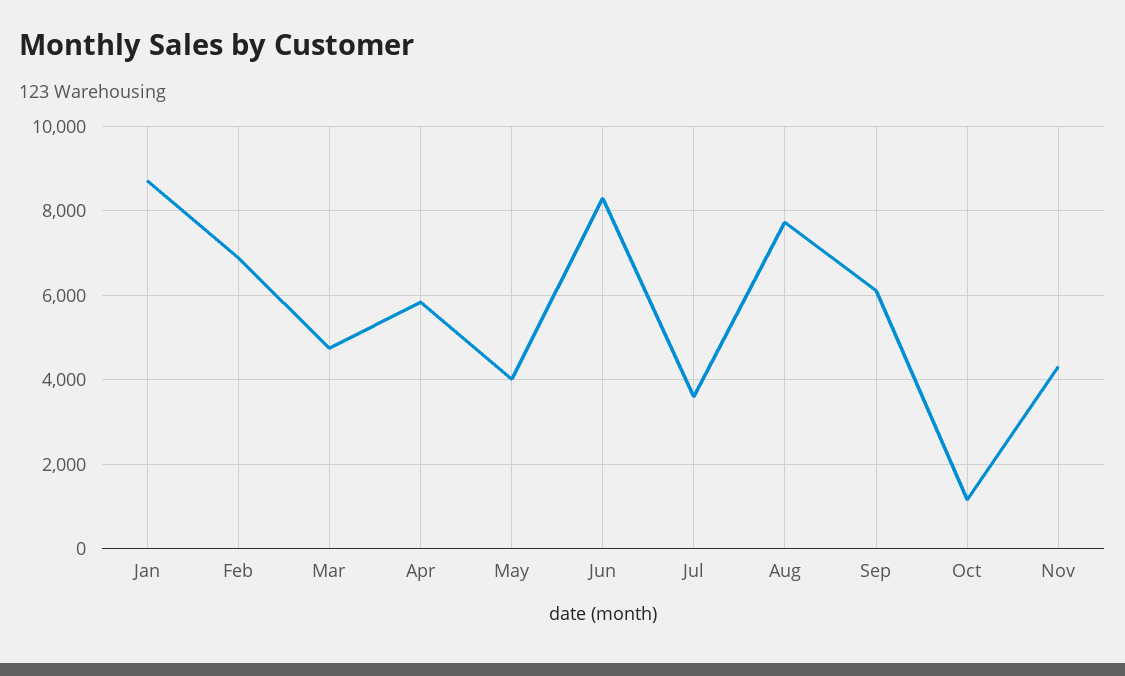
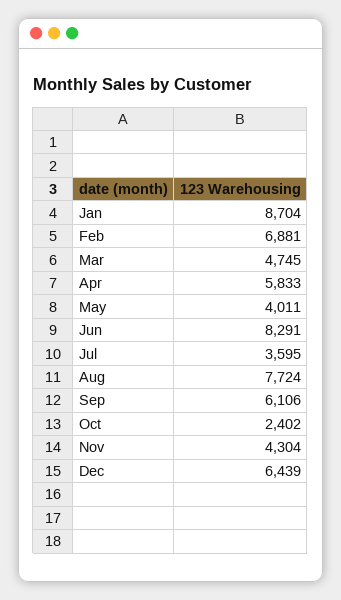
Oct: 1200 -> 2402
Dec: none -> 6439

